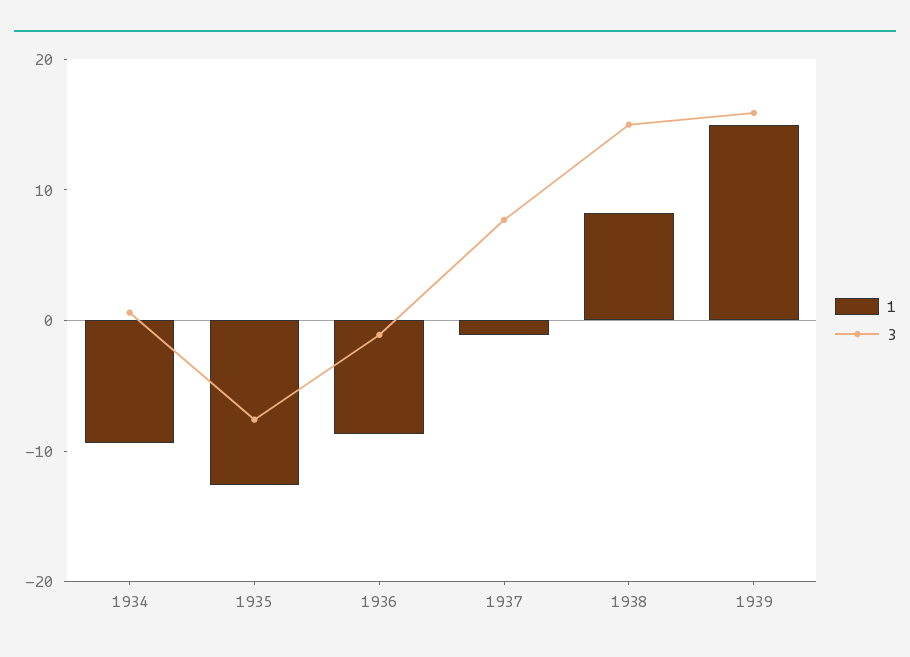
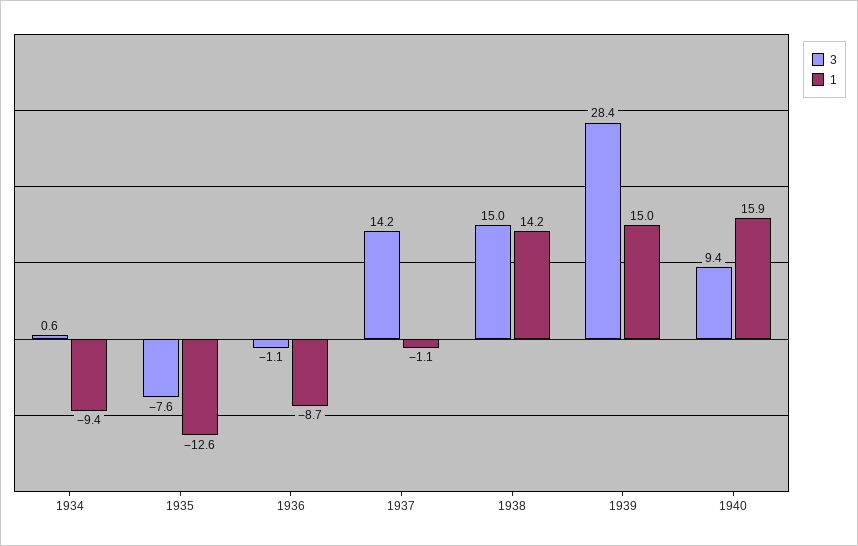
3, 1937: 8 -> 14.2
1, 1938: 8 -> 14.2
3, 1939: 16 -> 28.4
3, 1940: none -> 9.4
1, 1940: none -> 15.9

